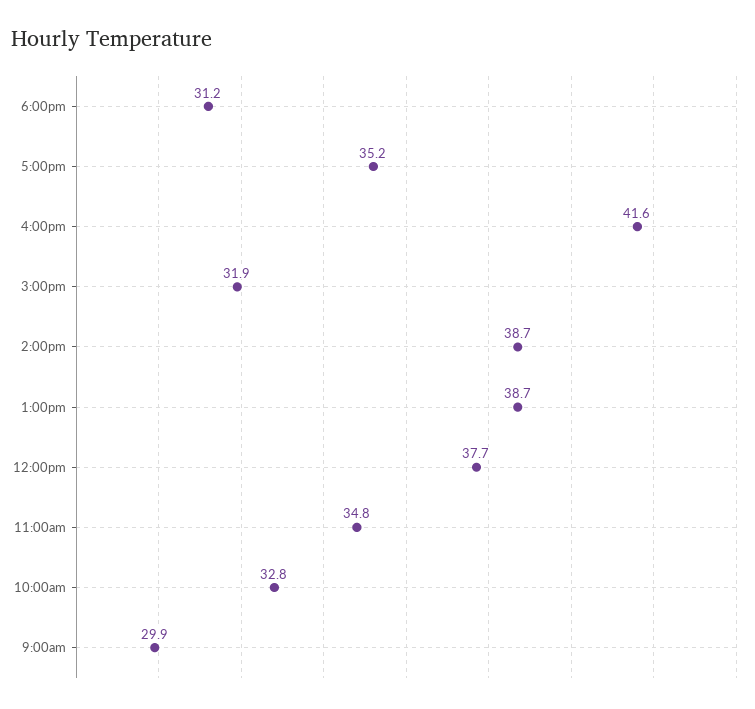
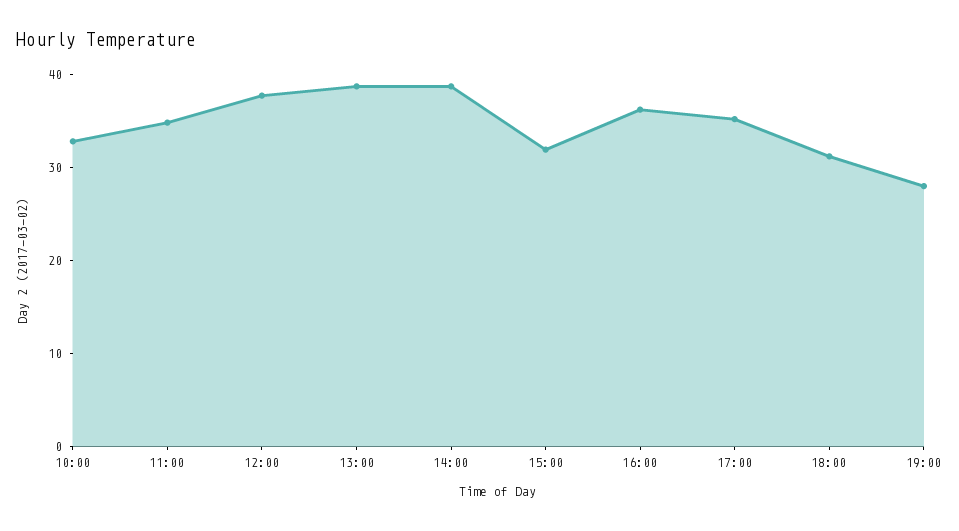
4:00pm: 41.6 -> 36
9:00am: 29.9 -> none
19:00: none -> 28

